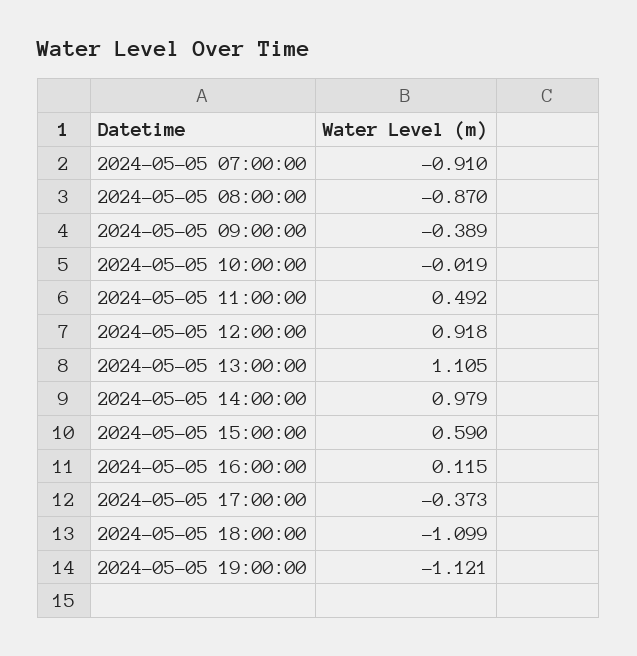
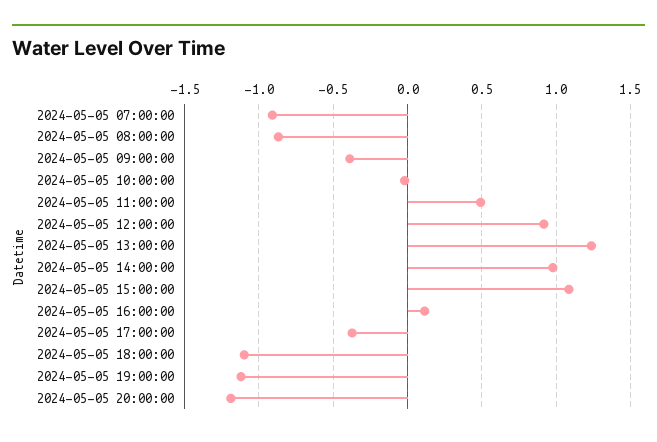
2024-05-05 13:00:00: 1.105 -> 1.25
2024-05-05 15:00:00: 0.59 -> 1.1
2024-05-05 20:00:00: none -> -1.2

